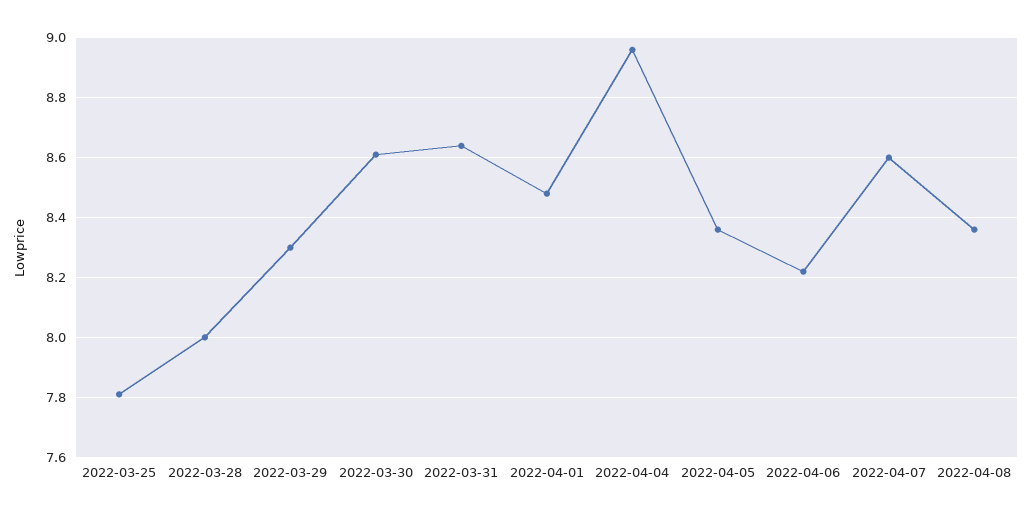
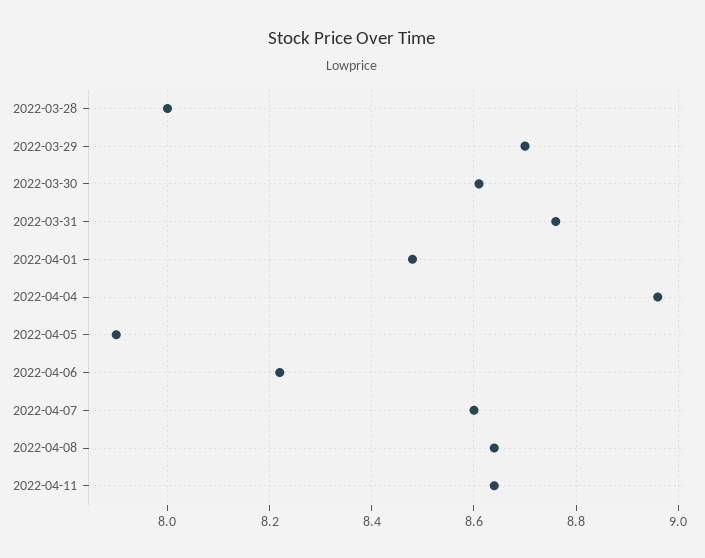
2022-03-25: 7.8 -> none
2022-03-29: 8.3 -> 8.7
2022-03-31: 8.65 -> 8.75
2022-04-05: 8.35 -> 7.9
2022-04-08: 8.35 -> 8.65
2022-04-11: none -> 8.65

